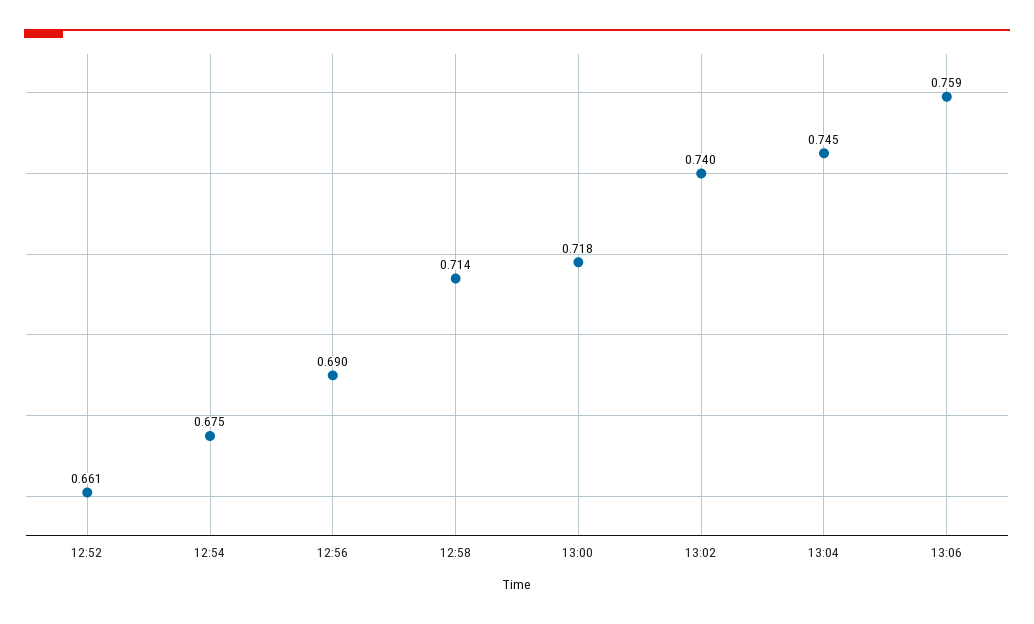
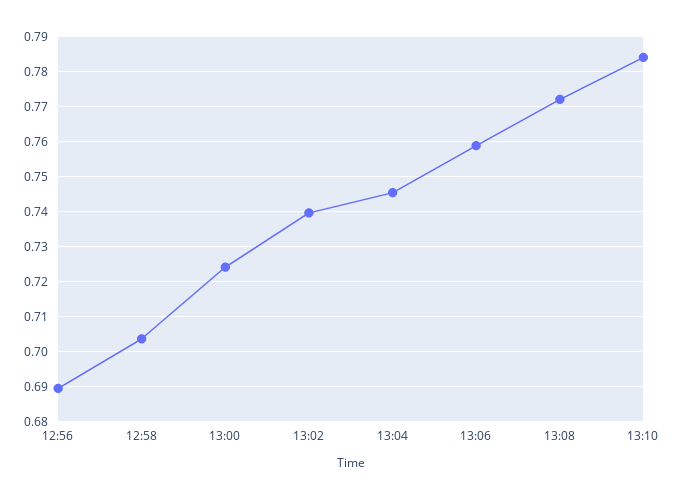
12:52: 0.661 -> none
12:54: 0.675 -> none
12:58: 0.714 -> 0.704
13:00: 0.718 -> 0.724
13:08: none -> 0.772
13:10: none -> 0.784

